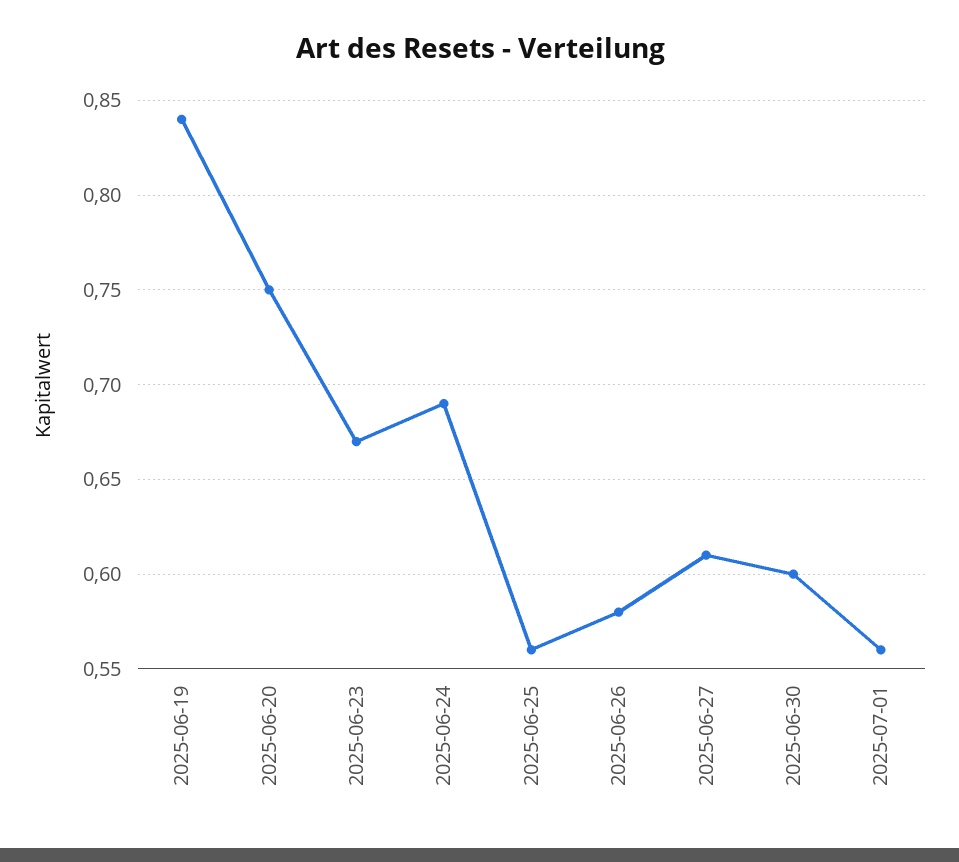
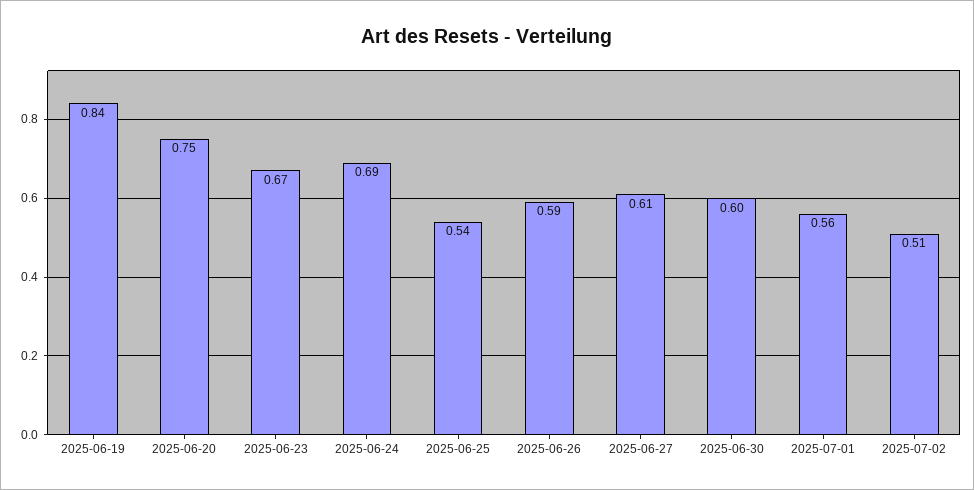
2025-06-25: 0.56 -> 0.54
2025-06-26: 0.58 -> 0.59
2025-07-02: none -> 0.51

